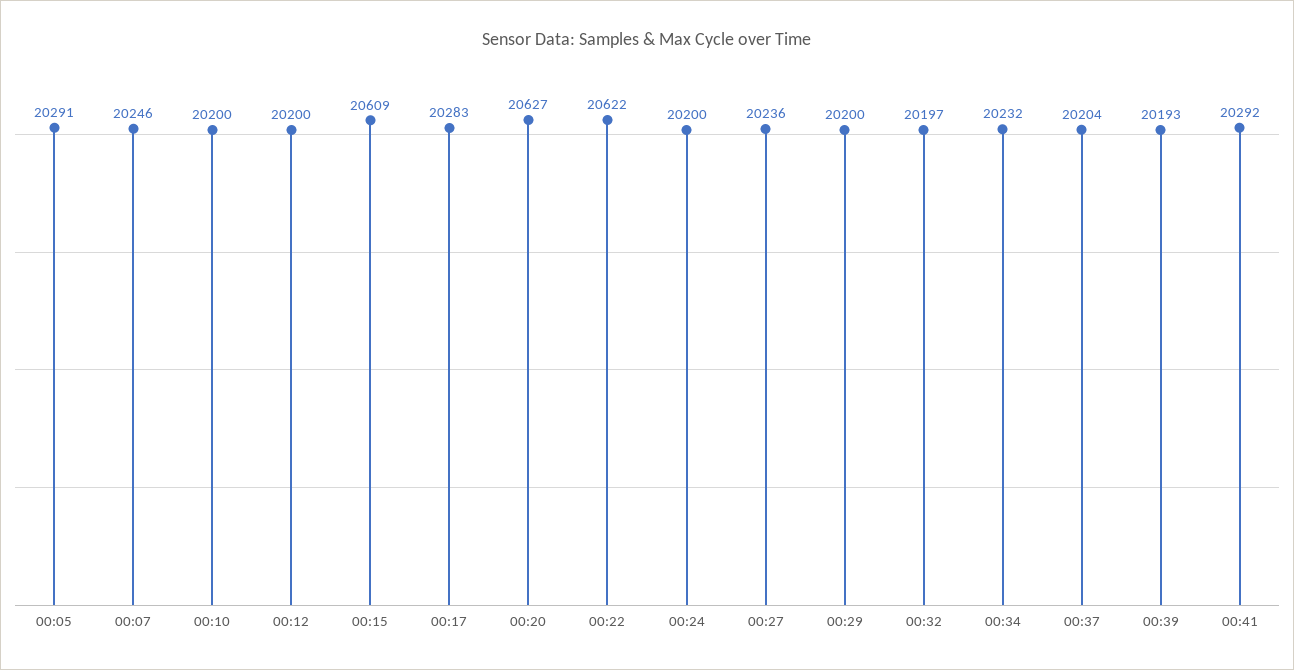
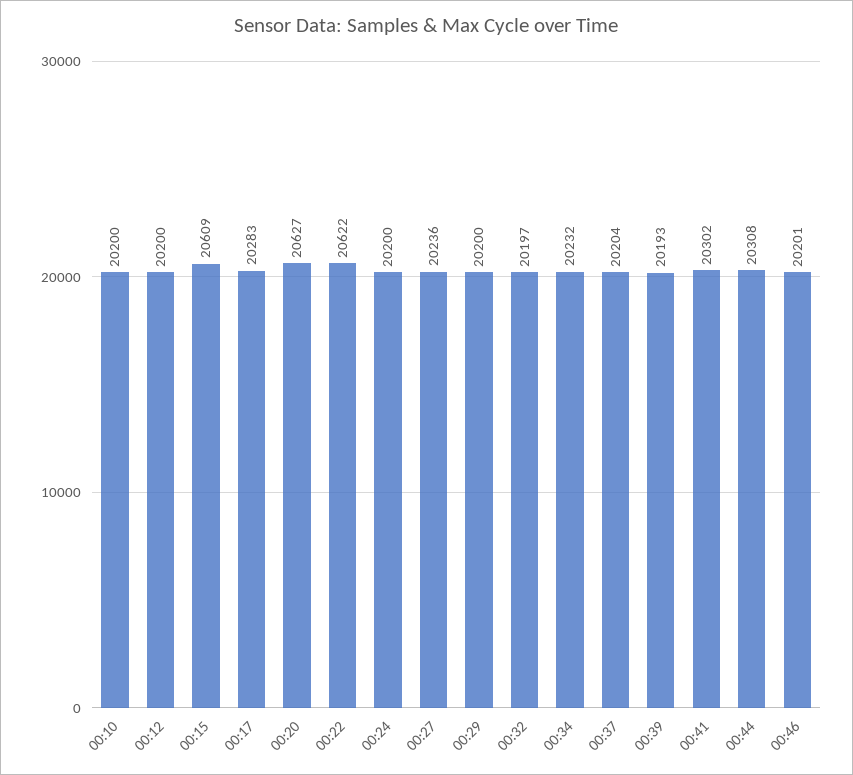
00:05: 20291 -> none
00:07: 20246 -> none
00:41: 20292 -> 20302
00:44: none -> 20308
00:46: none -> 20201

